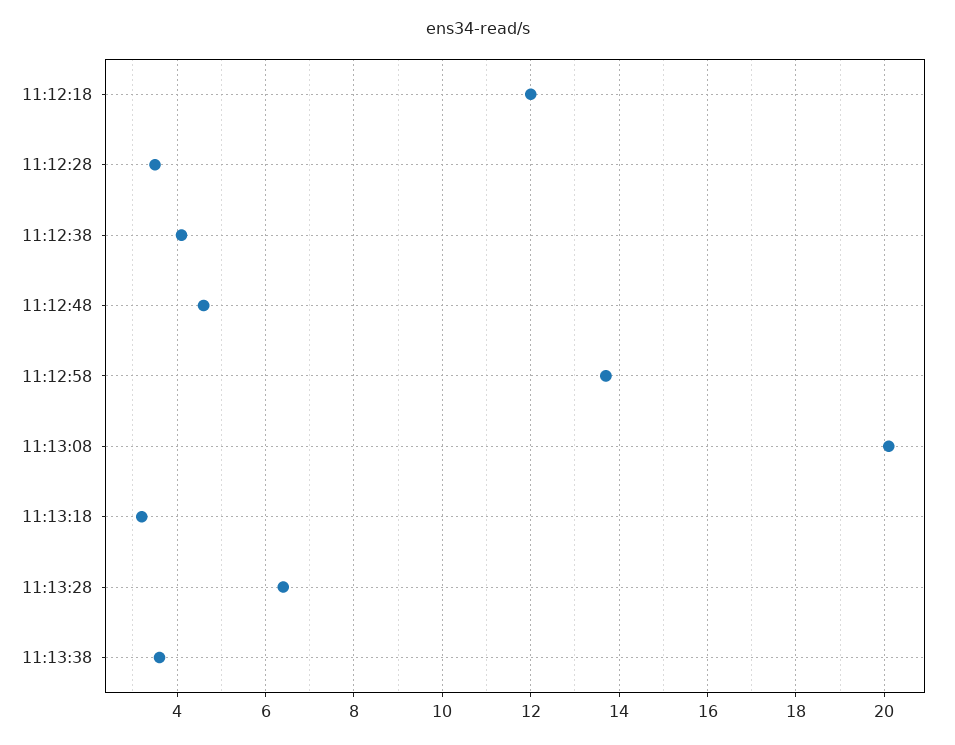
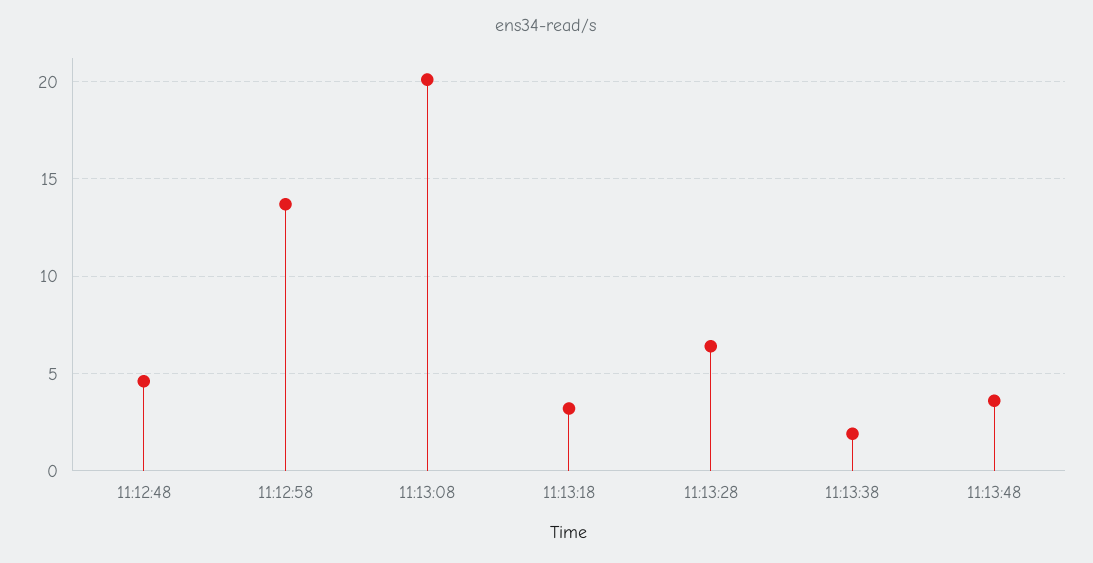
11:12:18: 12 -> none
11:12:28: 3.5 -> none
11:12:38: 4 -> none
11:13:38: 3.5 -> 2
11:13:48: none -> 3.5

